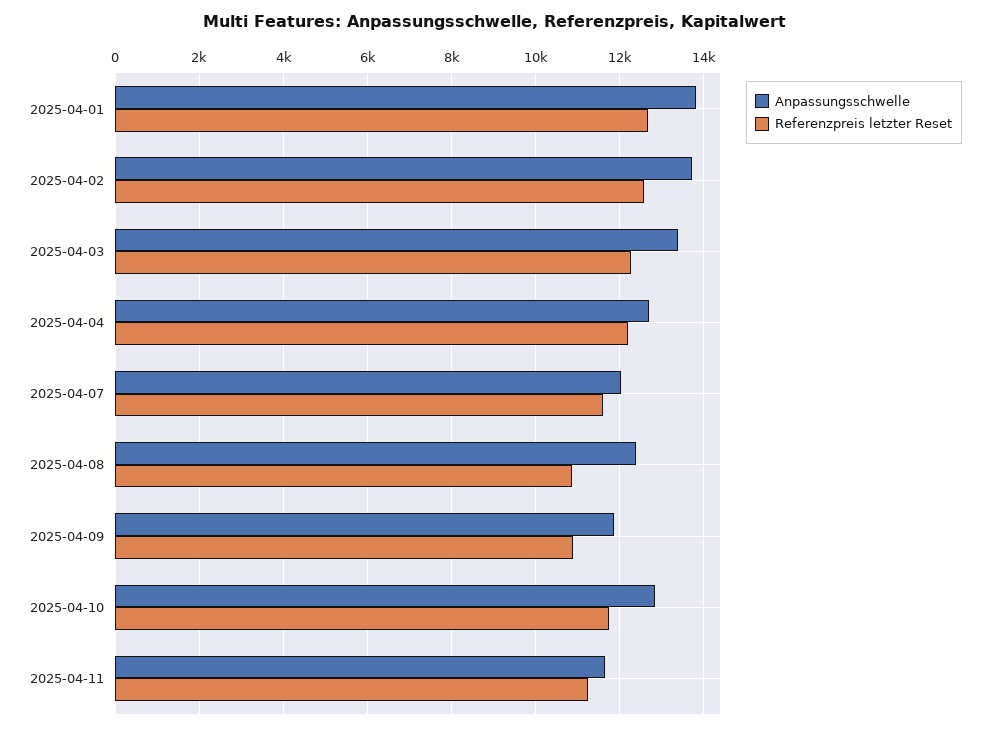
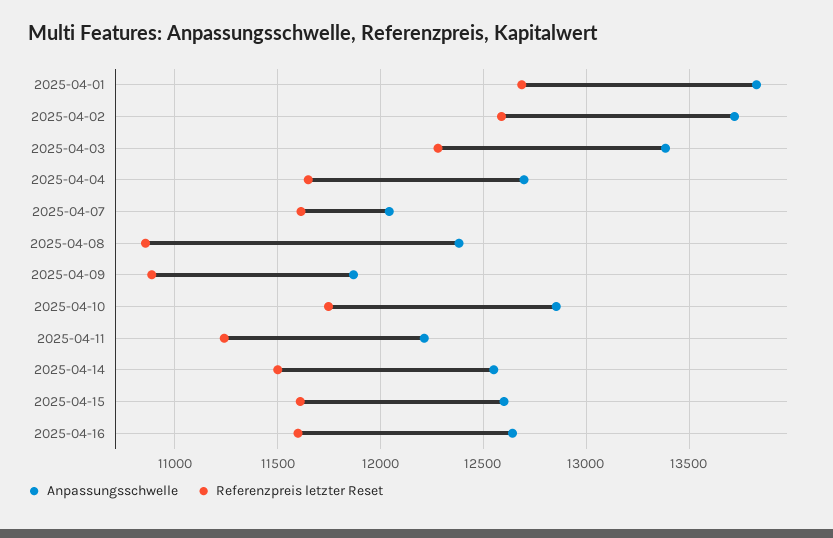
Referenzpreis letzter Reset, 2025-04-04: 12200 -> 11650
Anpassungsschwelle, 2025-04-11: 11600 -> 12200
Anpassungsschwelle, 2025-04-14: none -> 12550
Referenzpreis letzter Reset, 2025-04-14: none -> 11500
Anpassungsschwelle, 2025-04-15: none -> 12600
Referenzpreis letzter Reset, 2025-04-15: none -> 11600
Anpassungsschwelle, 2025-04-16: none -> 12650
Referenzpreis letzter Reset, 2025-04-16: none -> 11600

